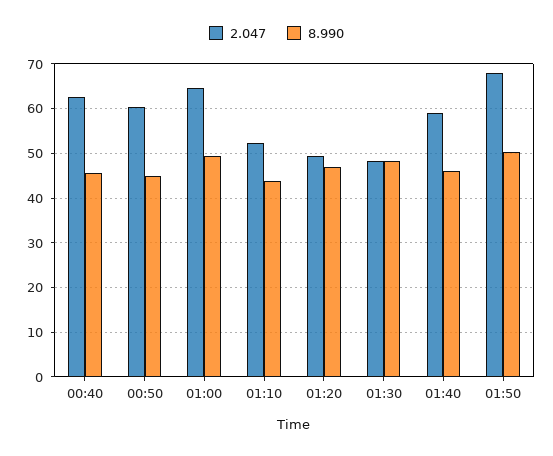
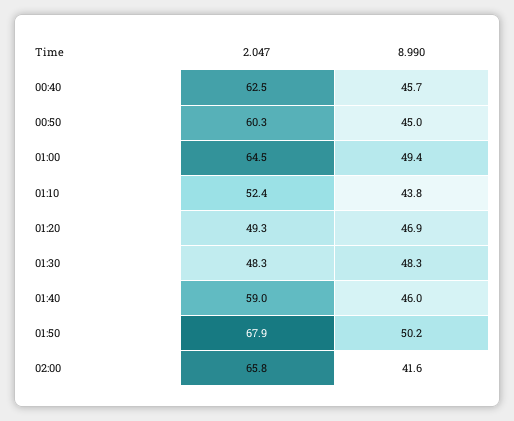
2.047, 02:00: none -> 65.8
8.990, 02:00: none -> 41.6

